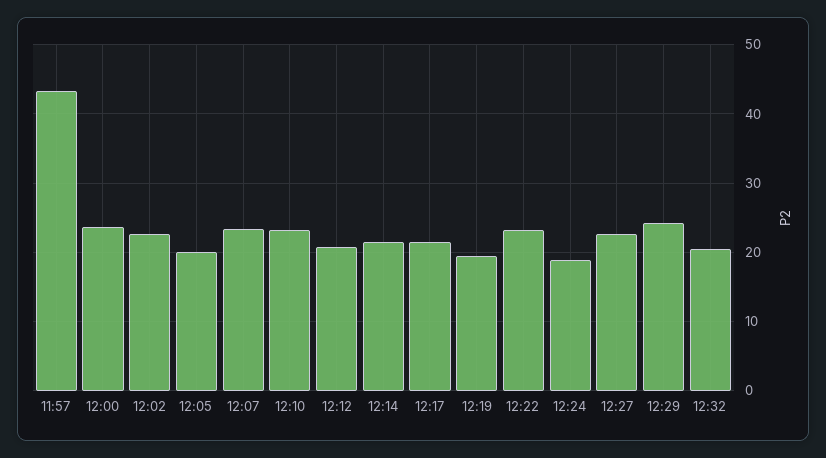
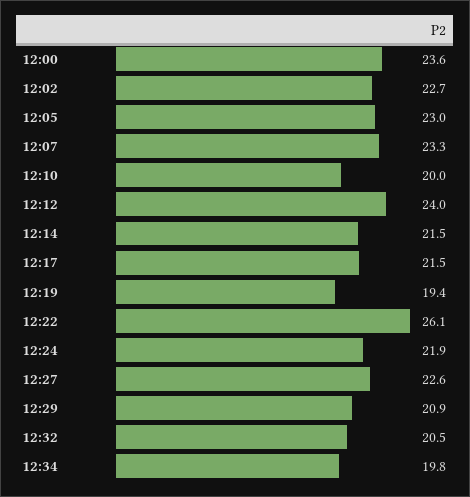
11:57: 43 -> none
12:05: 20 -> 23
12:10: 23 -> 20
12:12: 21 -> 24
12:22: 23 -> 26.1
12:24: 19 -> 21.9
12:29: 24 -> 20.9
12:34: none -> 19.8

